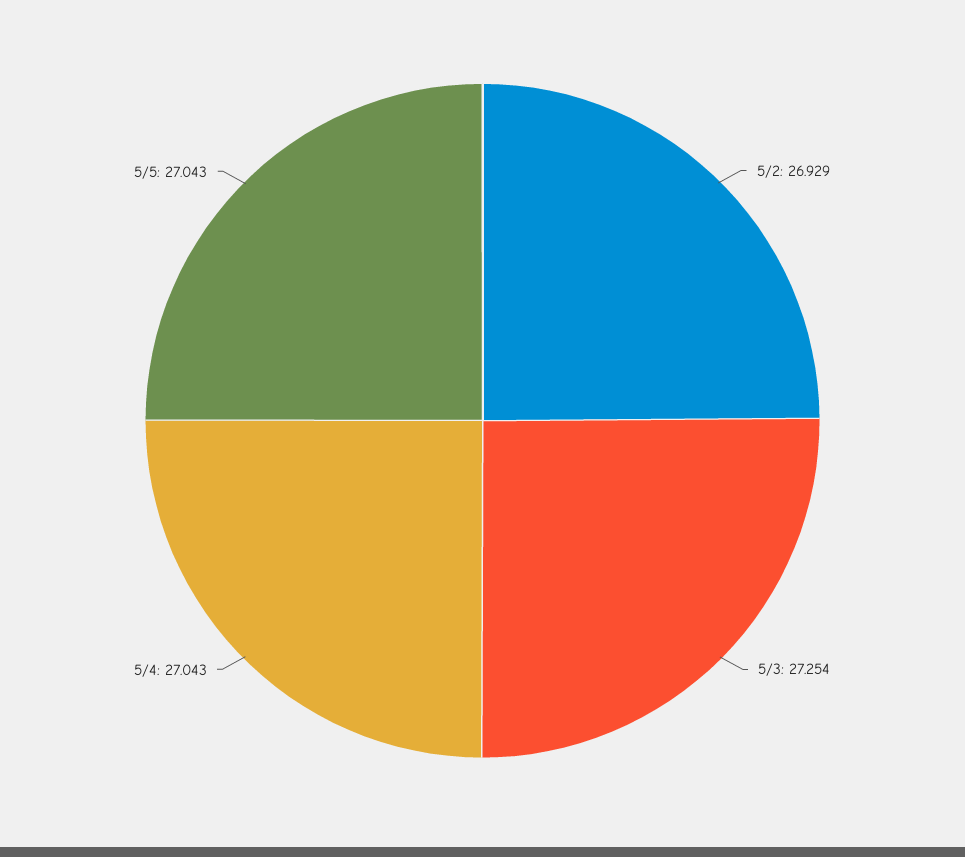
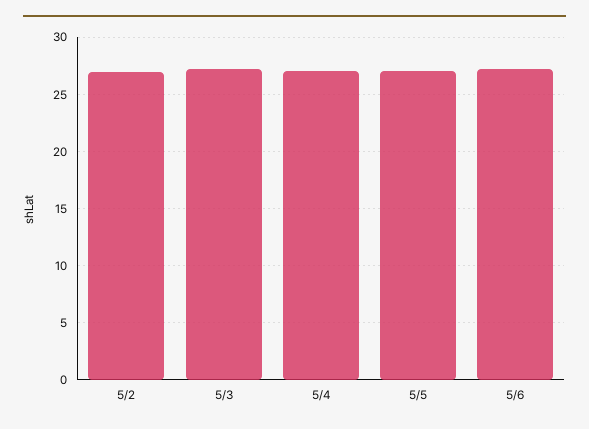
5/6: none -> 27

